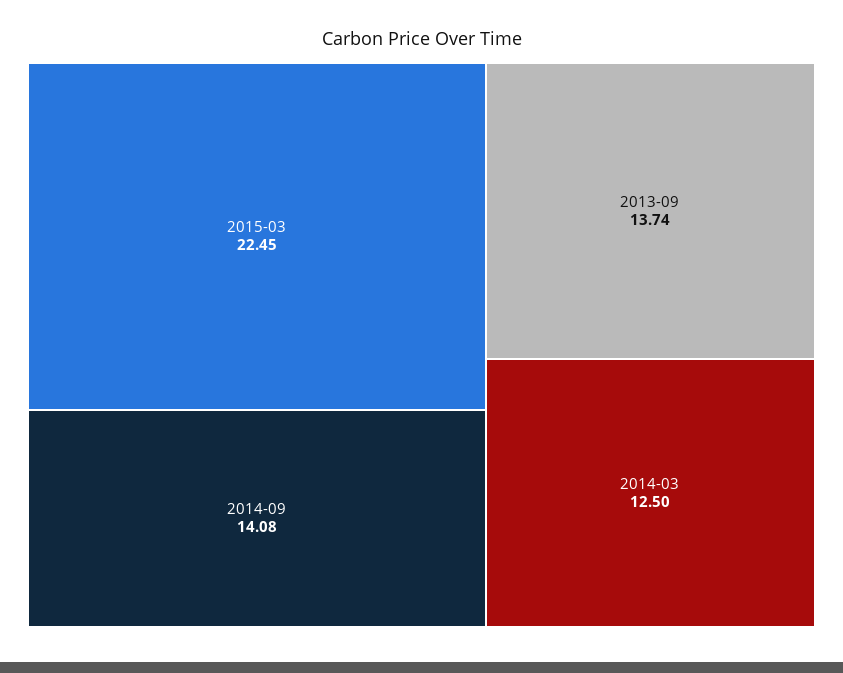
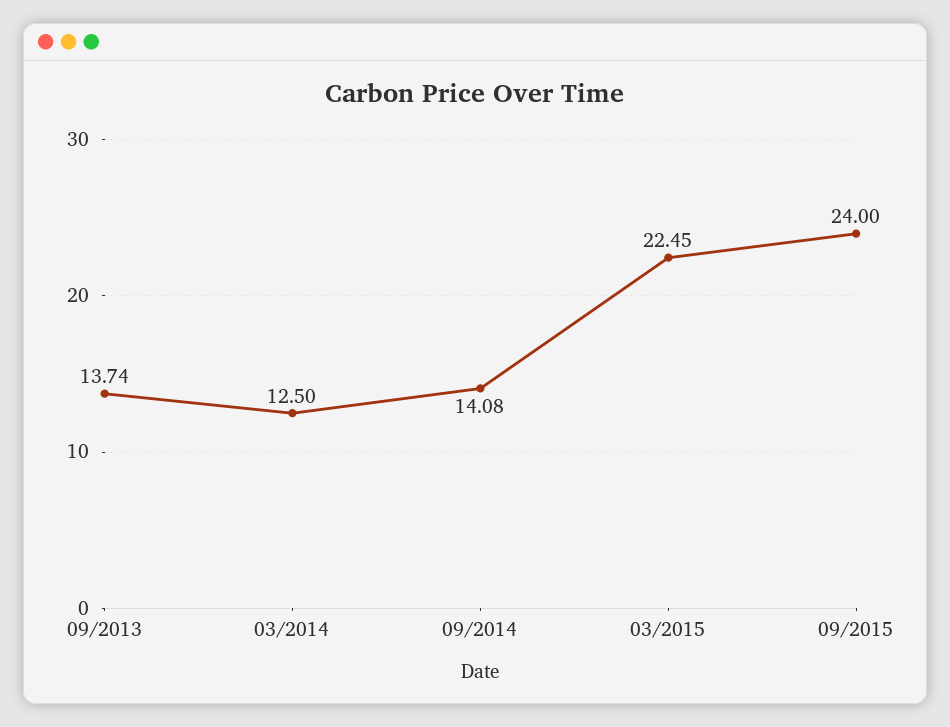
09/2015: none -> 24

